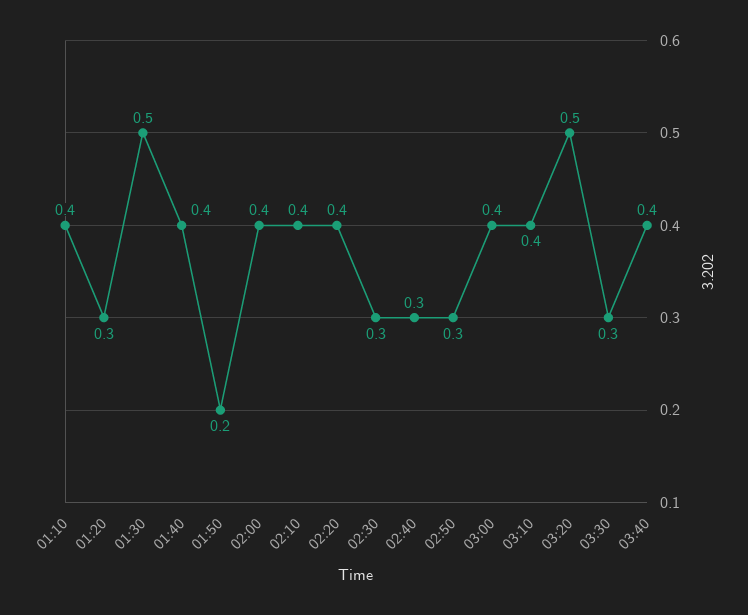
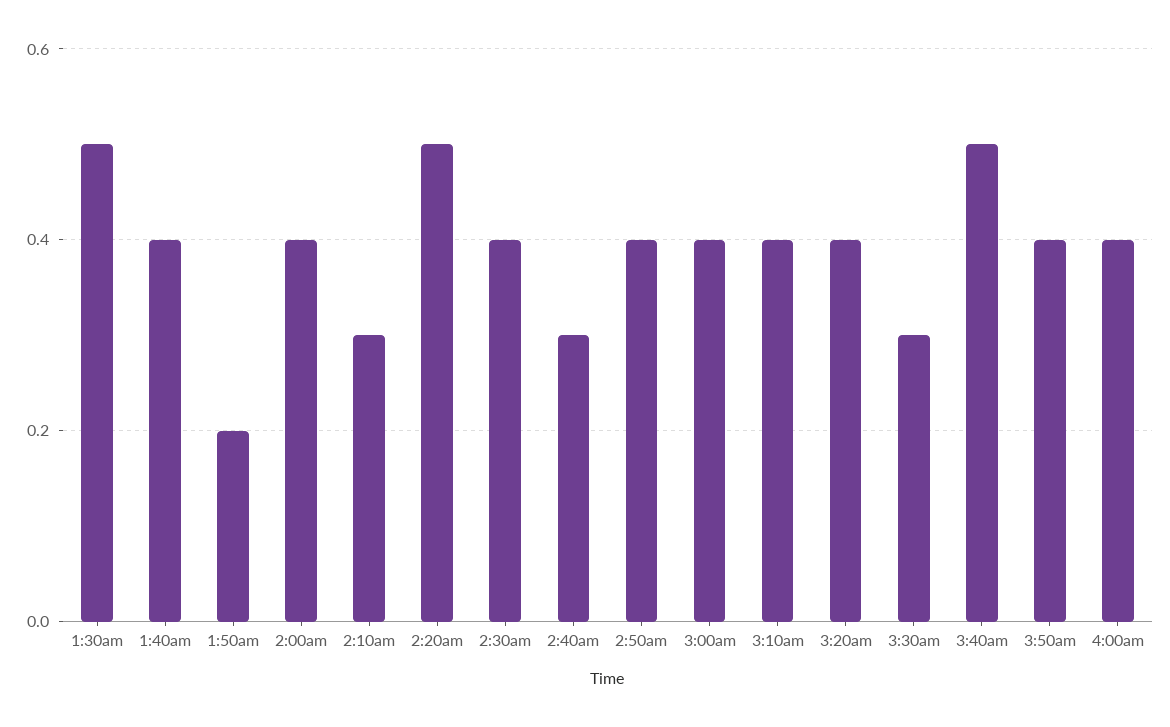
01:10: 0.4 -> none
01:20: 0.3 -> none
02:10: 0.4 -> 0.3
02:20: 0.4 -> 0.5
02:30: 0.3 -> 0.4
02:50: 0.3 -> 0.4
03:20: 0.5 -> 0.4
03:40: 0.4 -> 0.5
3:50am: none -> 0.4
4:00am: none -> 0.4

